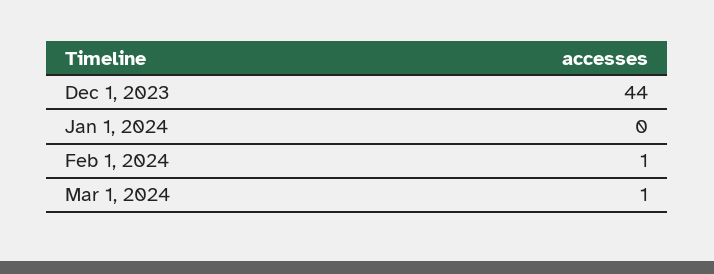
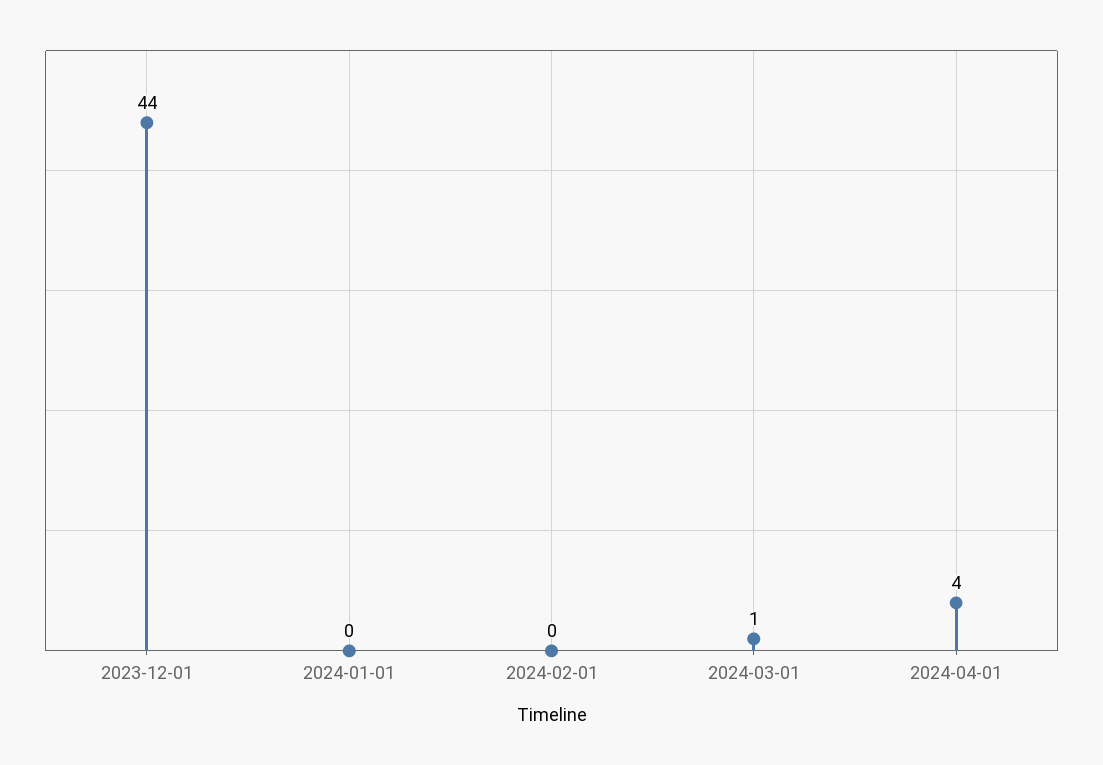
Feb 1, 2024: 1 -> 0
2024-04-01: none -> 4

